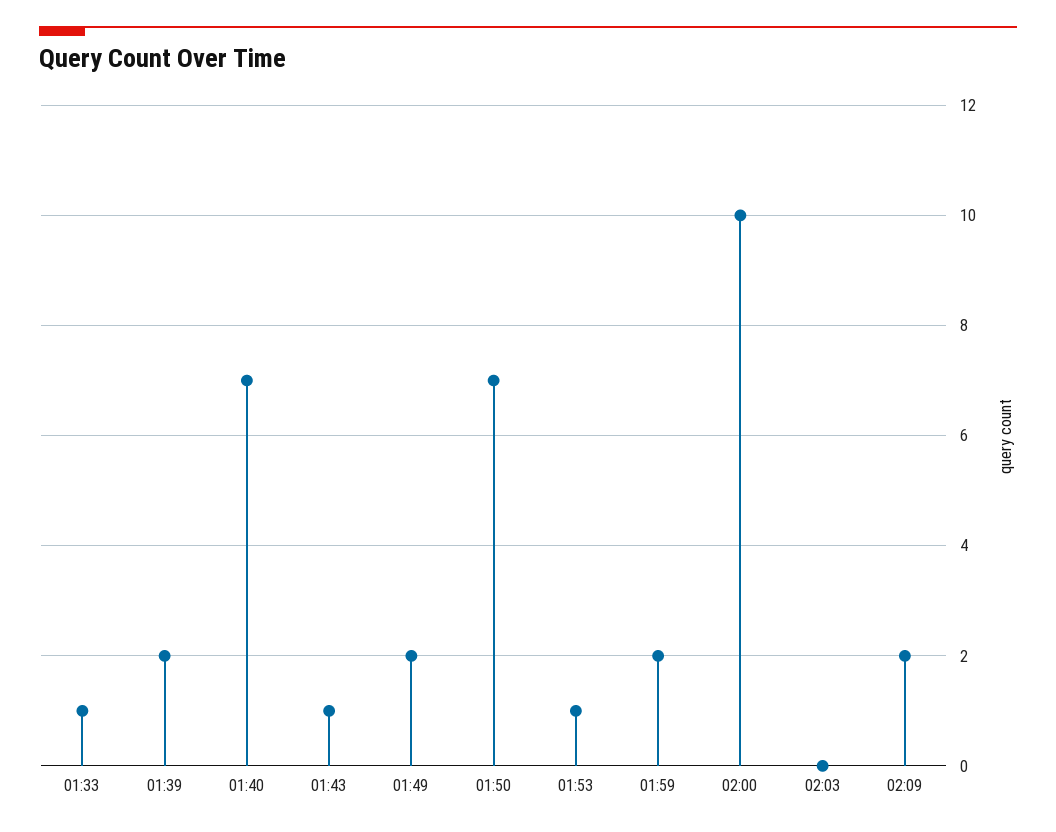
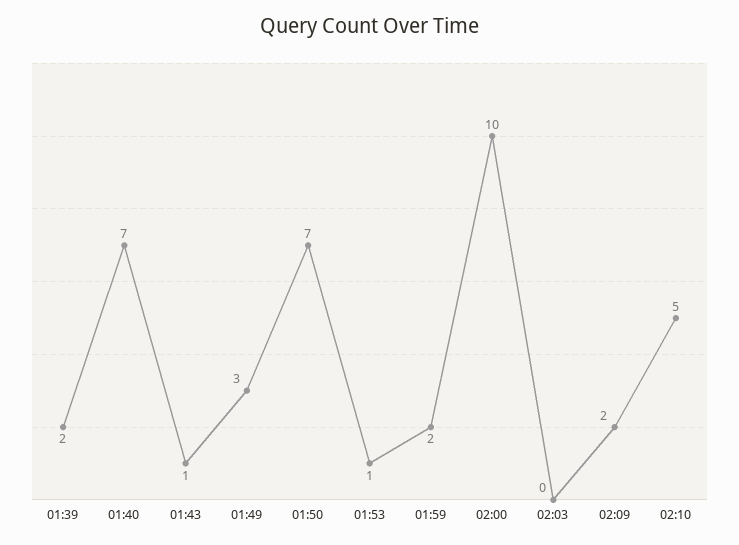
01:33: 1 -> none
01:49: 2 -> 3
02:10: none -> 5

